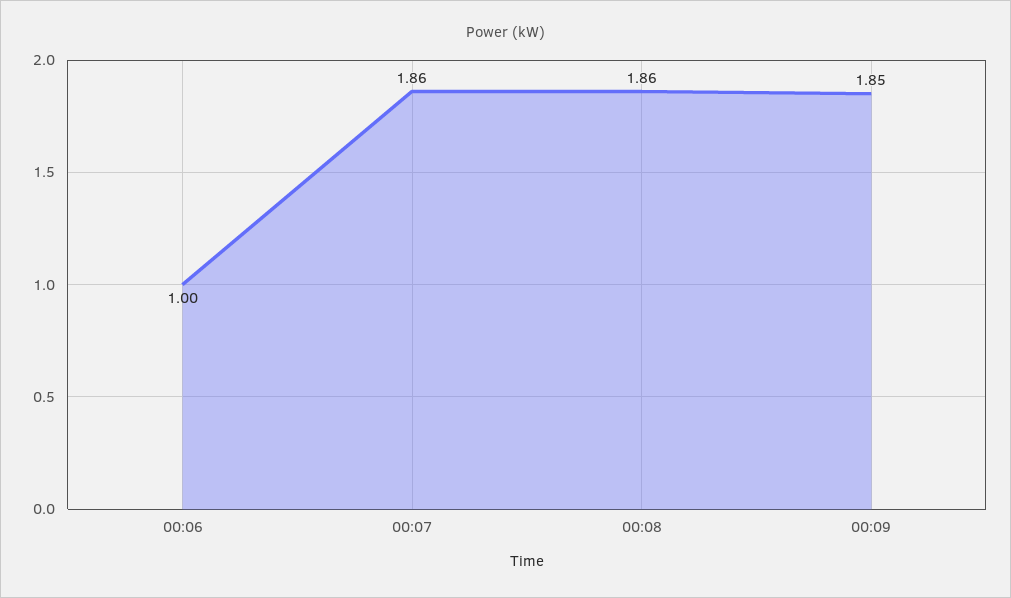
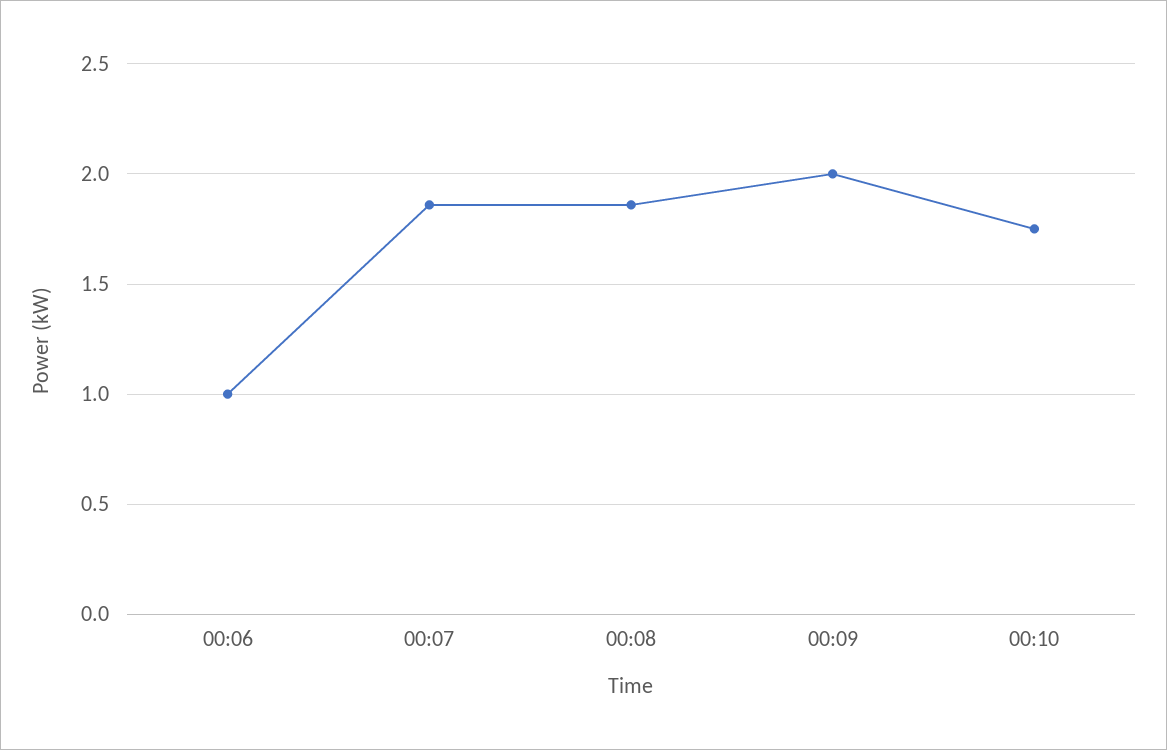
00:09: 1.85 -> 2
00:10: none -> 1.75

